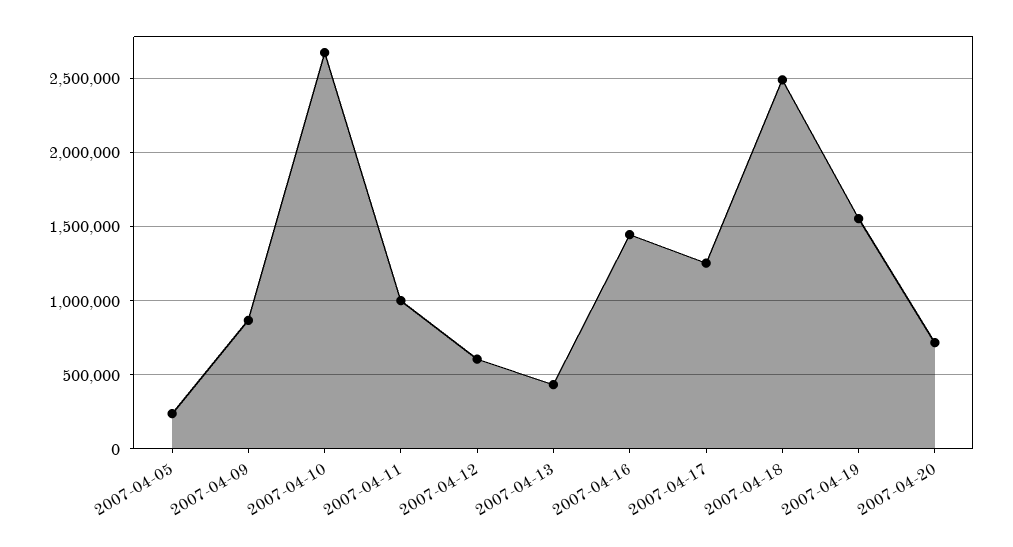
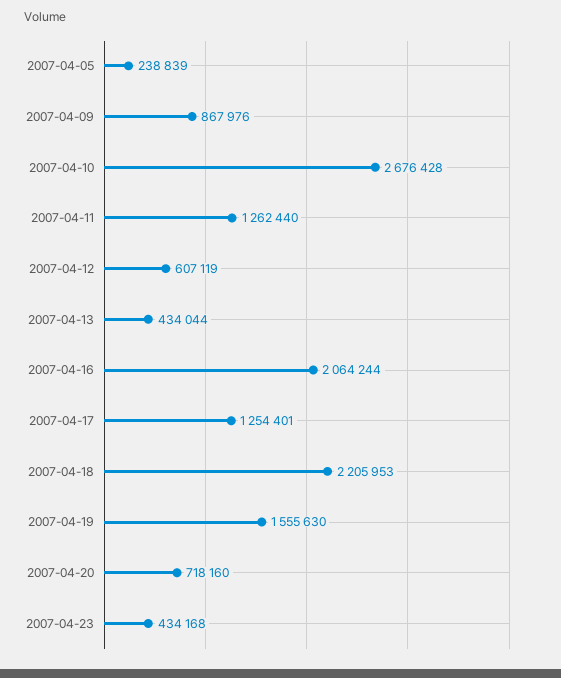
2007-04-11: 1000000 -> 1262440
2007-04-16: 1450000 -> 2064244
2007-04-18: 2500000 -> 2205953
2007-04-23: none -> 434168

